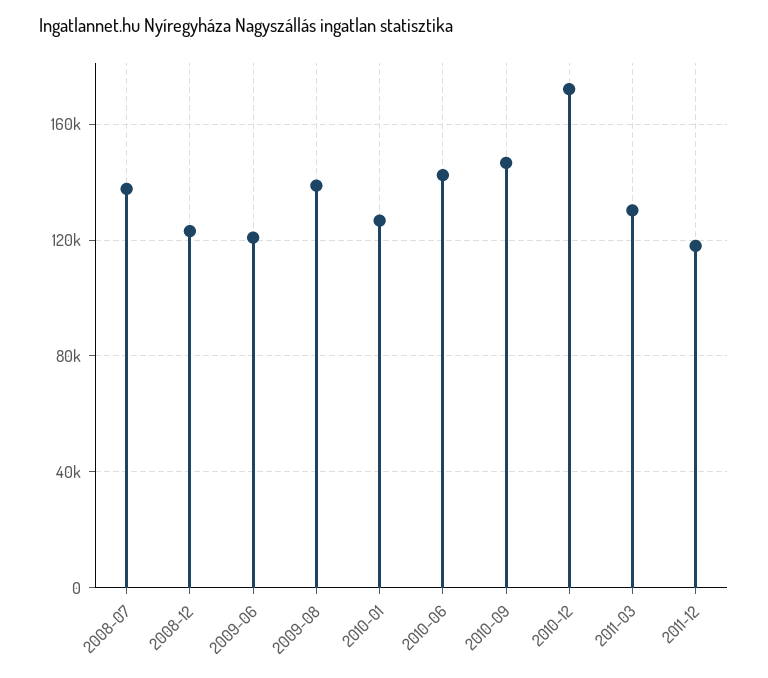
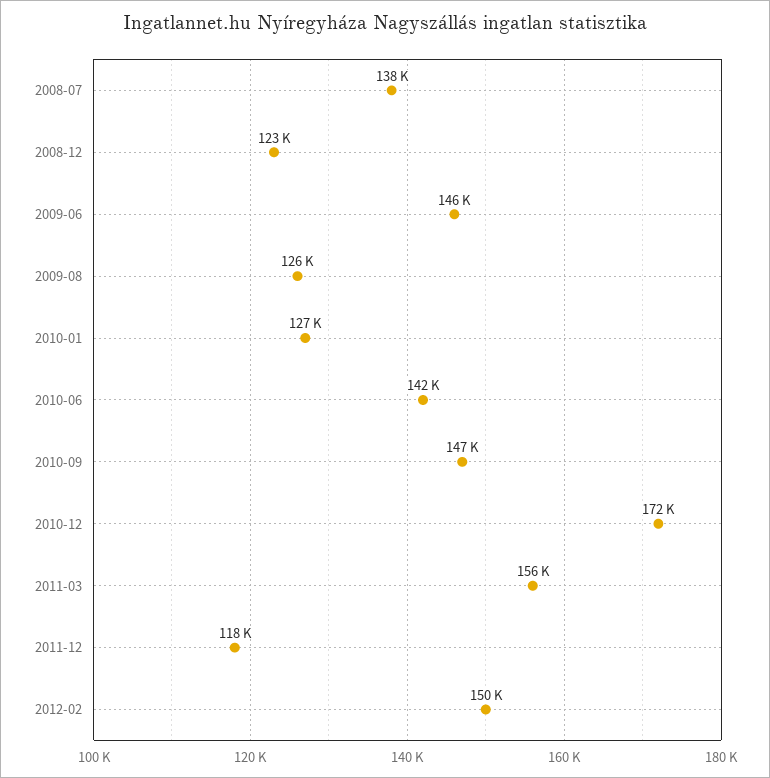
2009-06: 120000 -> 146000
2009-08: 140000 -> 126000
2011-03: 130000 -> 156000
2012-02: none -> 150000

